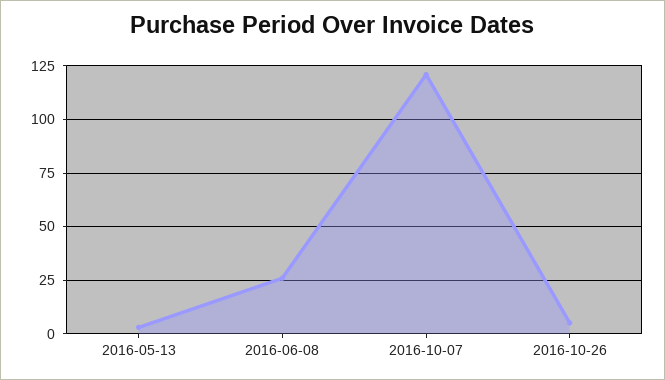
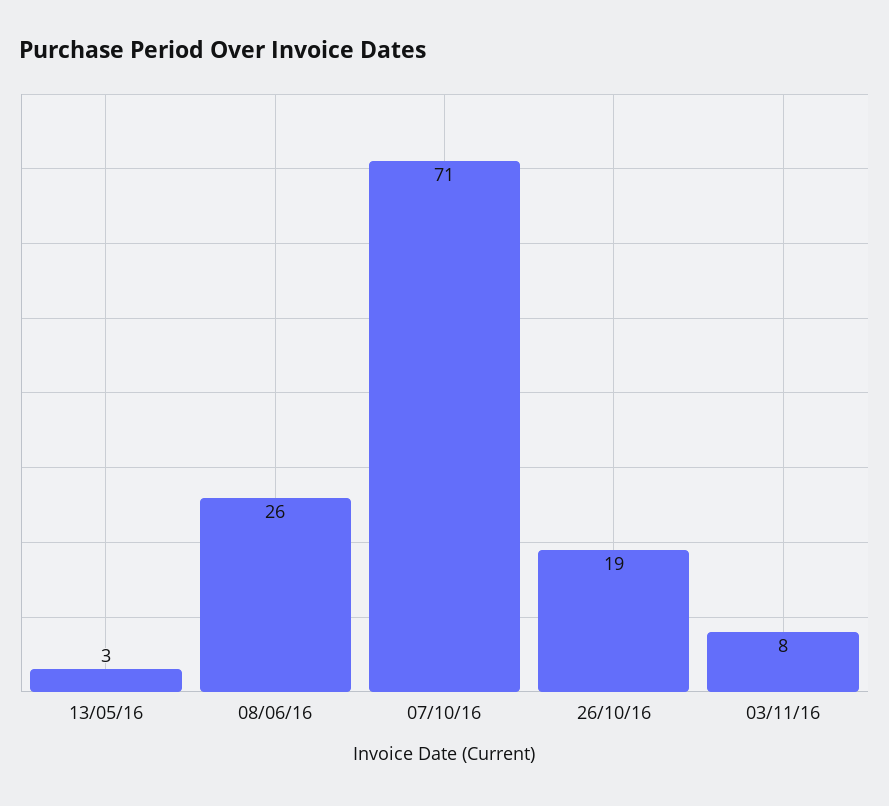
2016-10-07: 120 -> 71
2016-10-26: 5 -> 19
03/11/16: none -> 8

